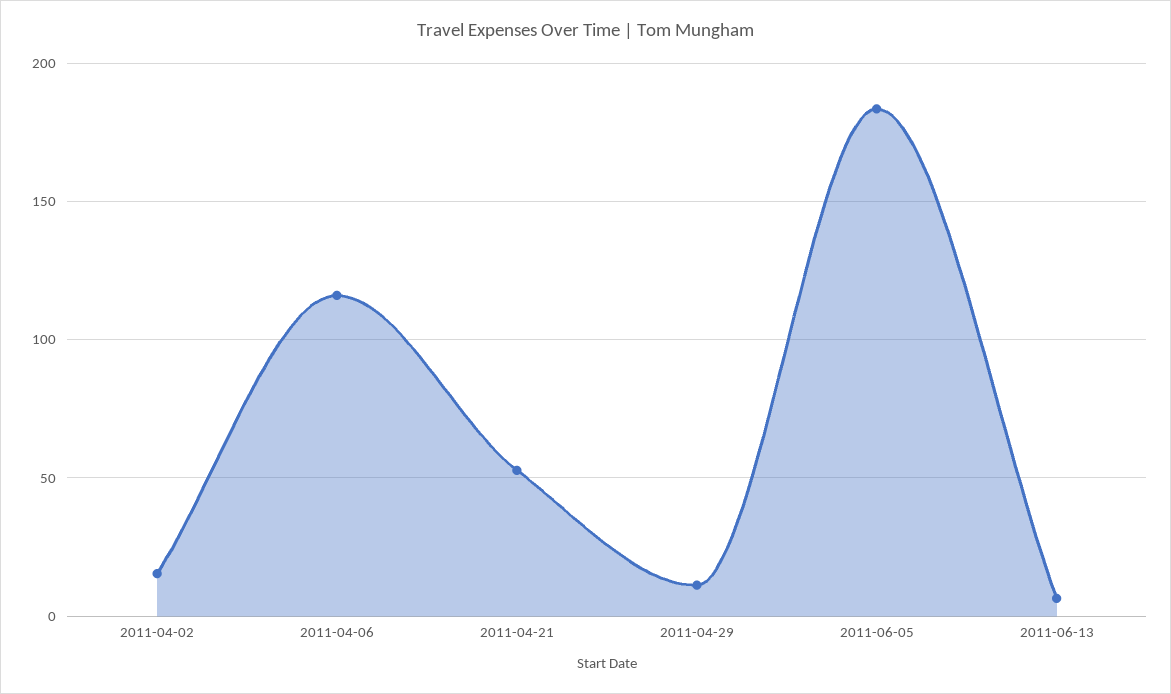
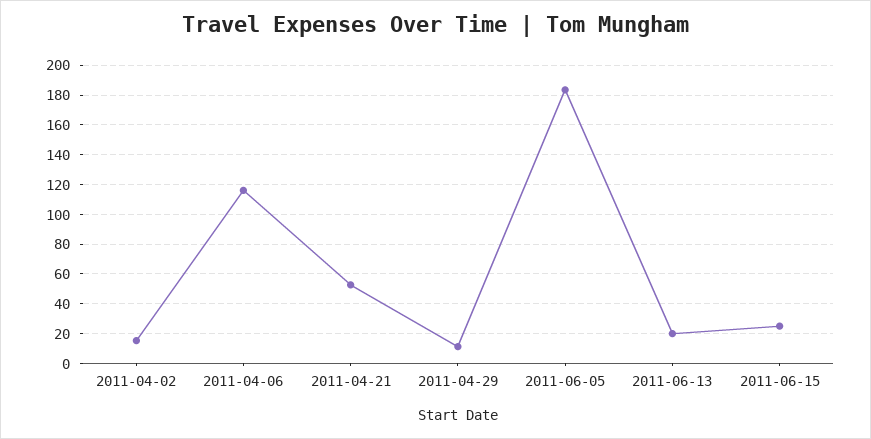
2011-06-13: 5 -> 20
2011-06-15: none -> 25

